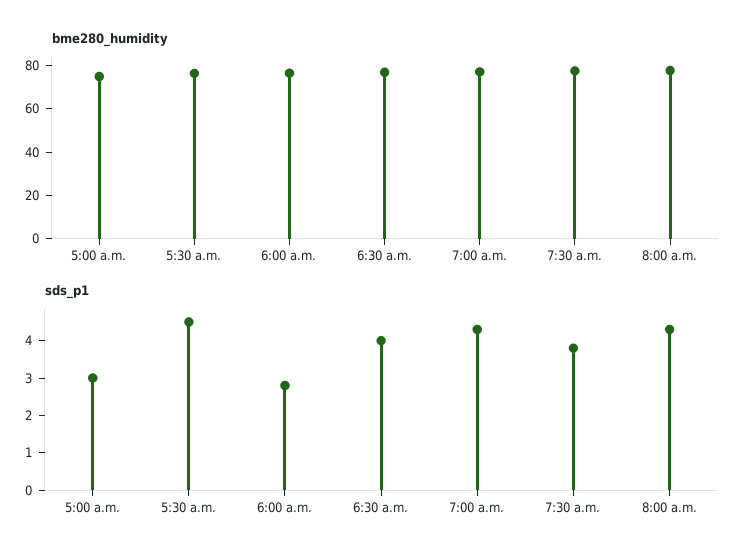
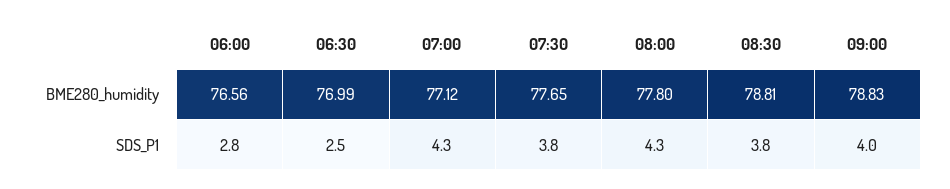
bme280_humidity, 5:00 a.m.: 75 -> none
bme280_humidity, 5:30 a.m.: 75 -> none
sds_p1, 5:00 a.m.: 3 -> none
sds_p1, 5:30 a.m.: 4.5 -> none
sds_p1, 6:30 a.m.: 4 -> 2.5
bme280_humidity, 08:30: none -> 78.81
bme280_humidity, 09:00: none -> 78.83
sds_p1, 08:30: none -> 3.8
sds_p1, 09:00: none -> 4

